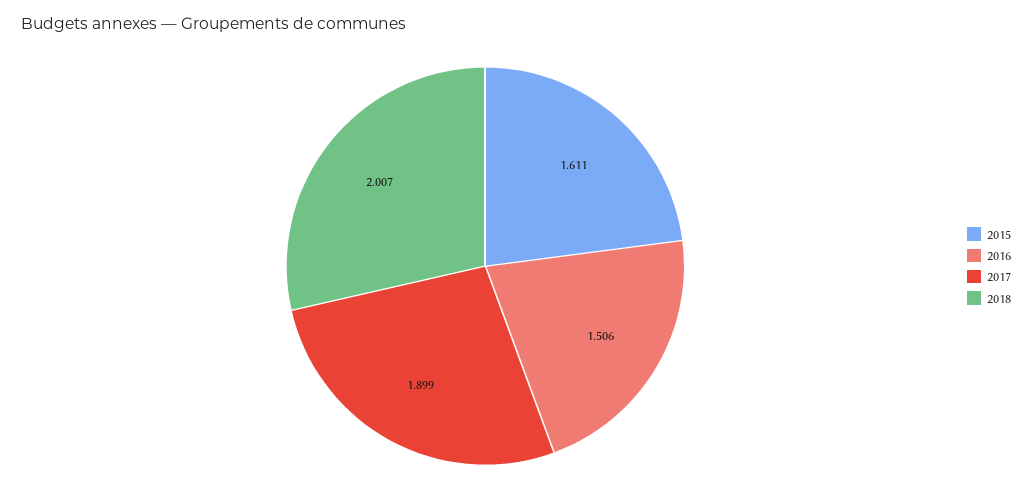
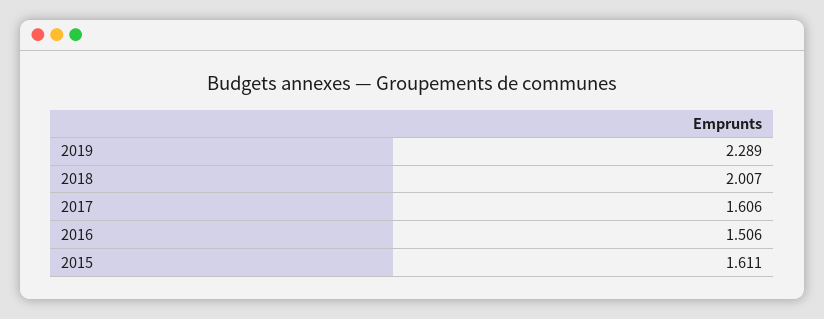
2017: 1.899 -> 1.606
2019: none -> 2.289

